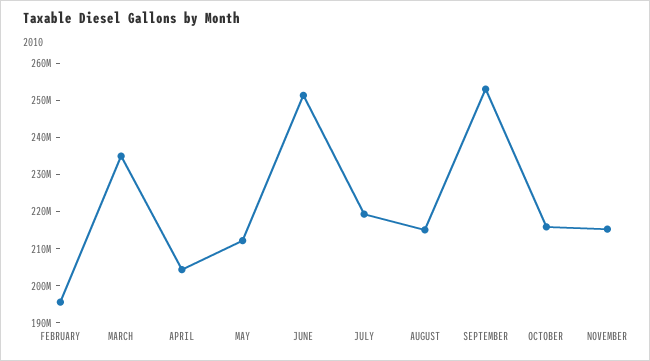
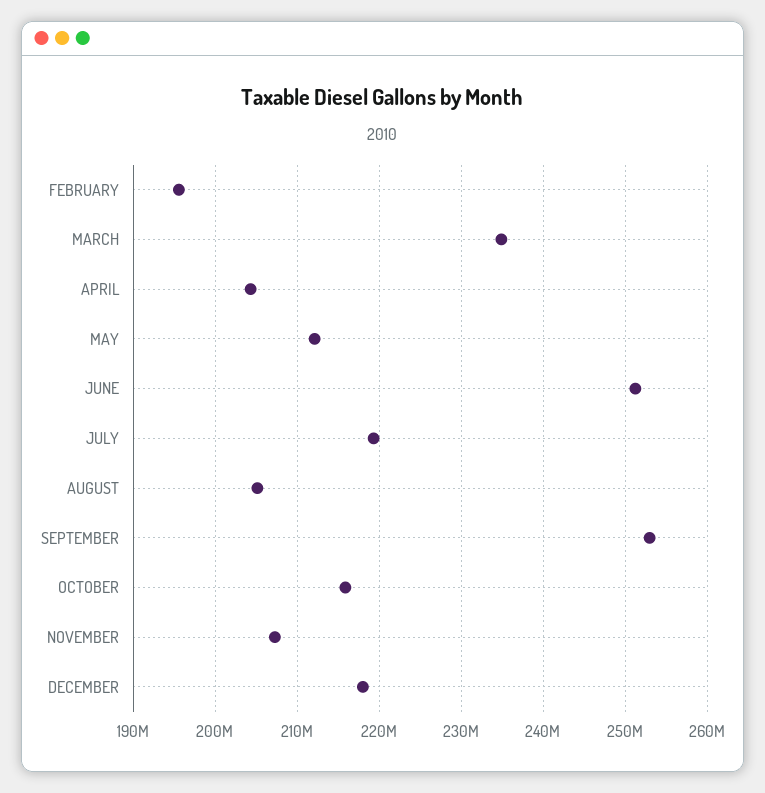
AUGUST: 215000000 -> 205000000
NOVEMBER: 215000000 -> 207000000
DECEMBER: none -> 218000000

